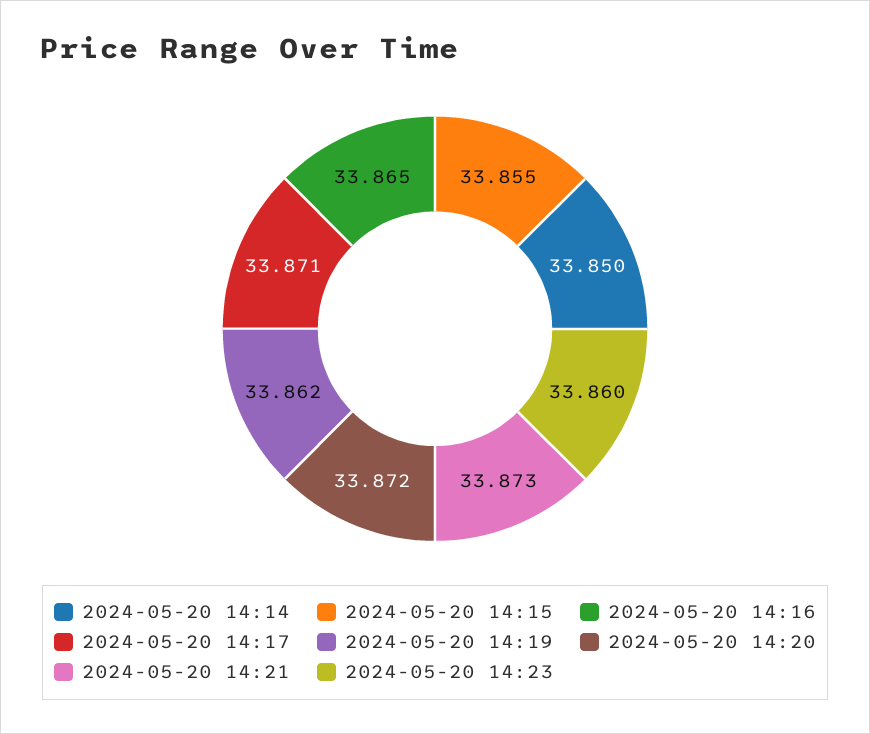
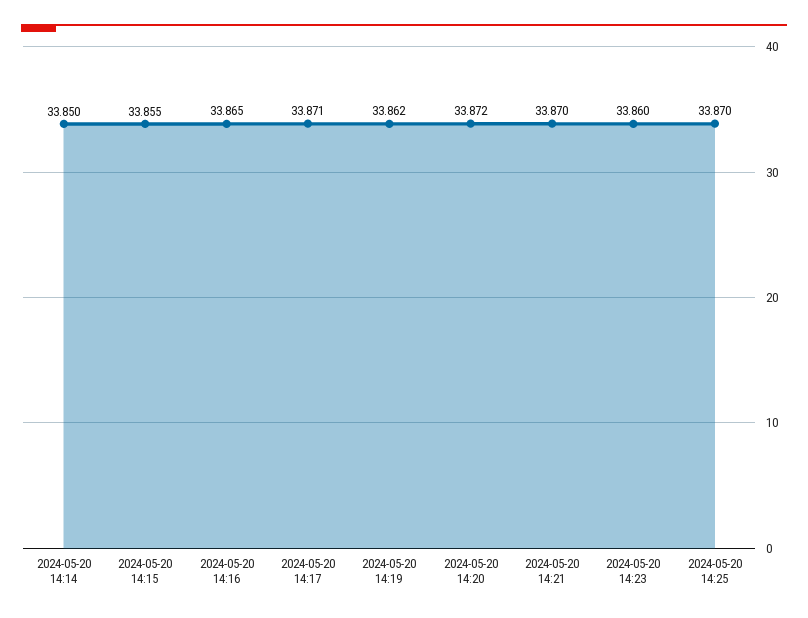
2024-05-20 14:21: 33.873 -> 33.87
2024-05-20 14:25: none -> 33.87

